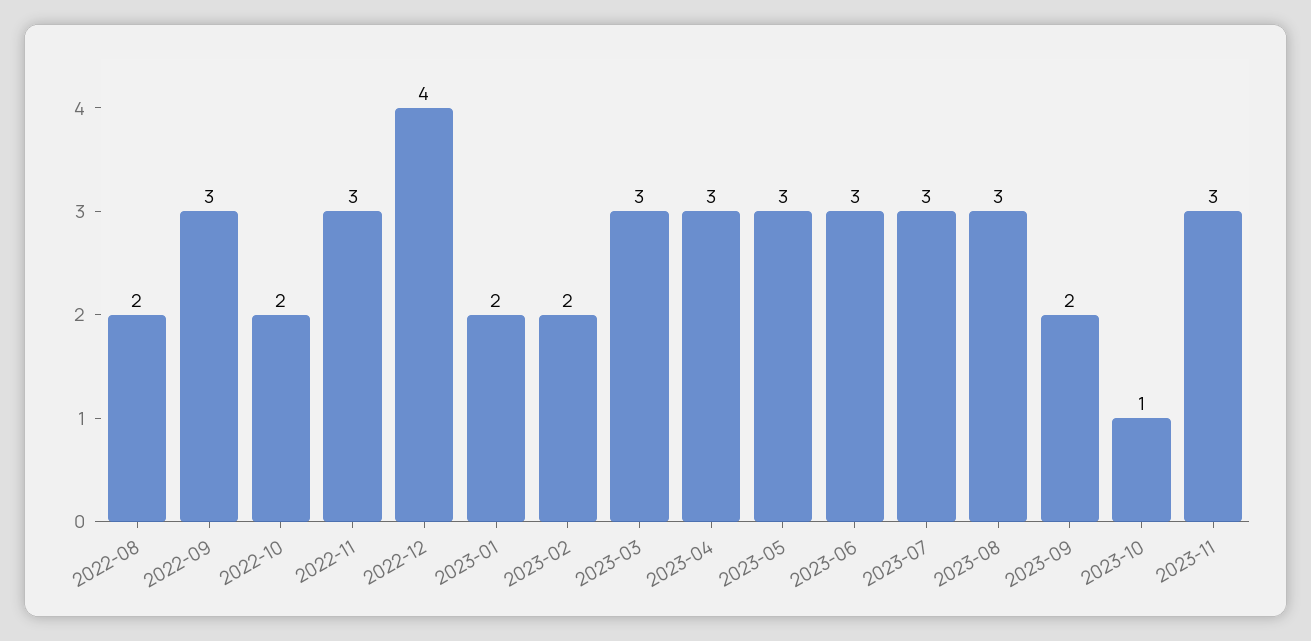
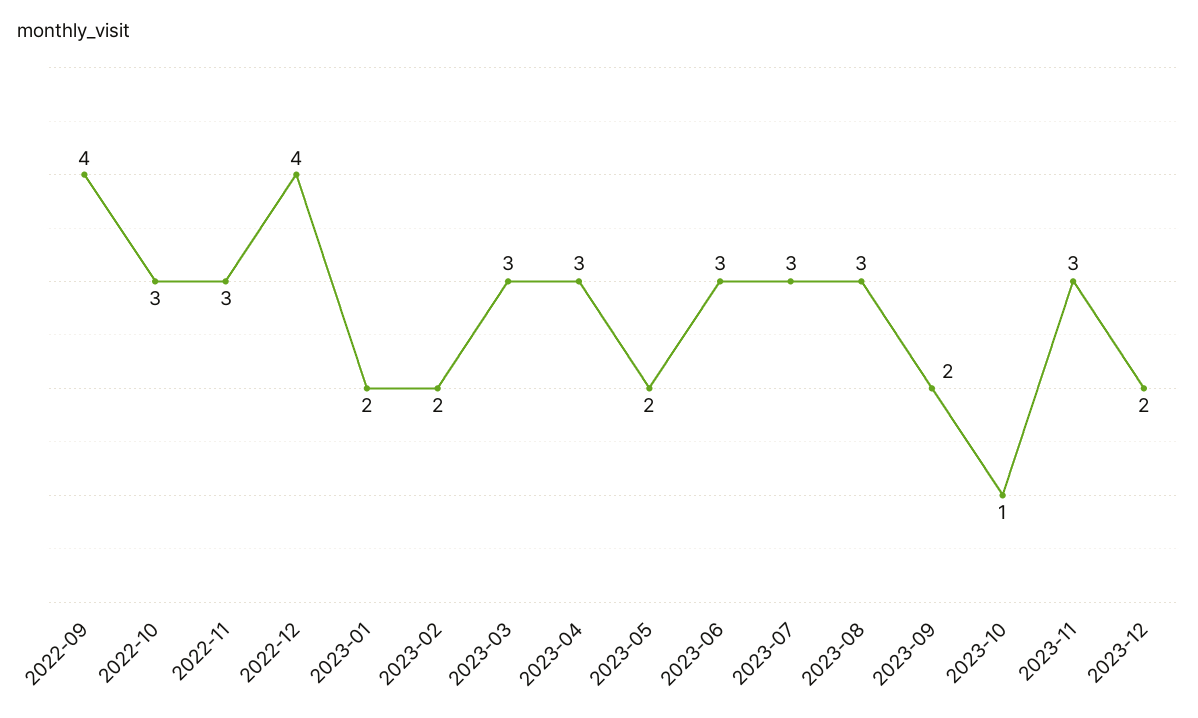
2022-08: 2 -> none
2022-09: 3 -> 4
2022-10: 2 -> 3
2023-05: 3 -> 2
2023-12: none -> 2

